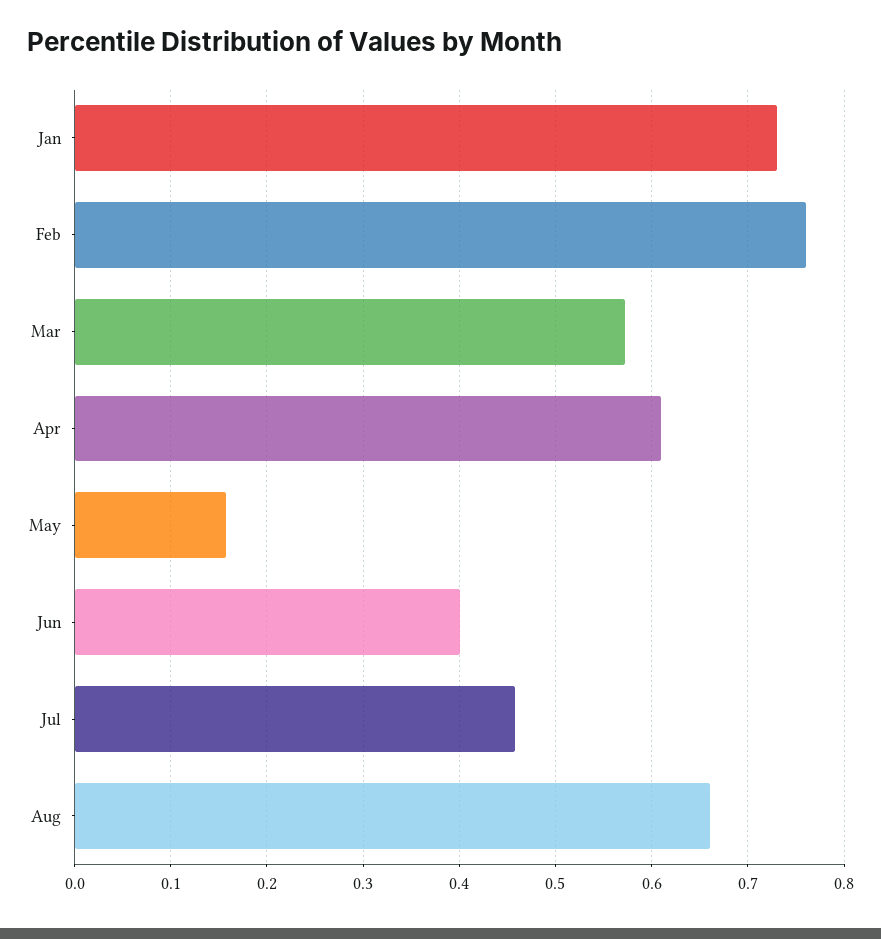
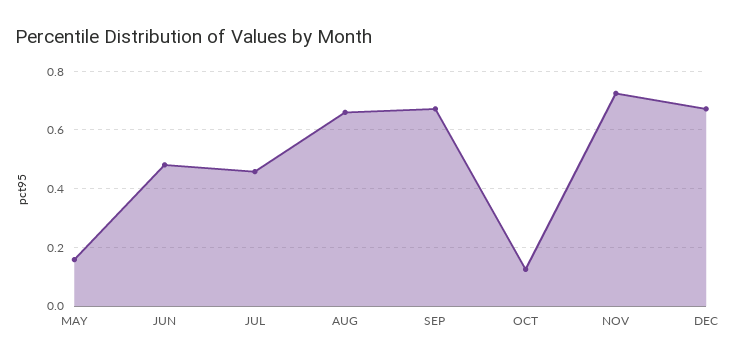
Jan: 0.73 -> none
Feb: 0.76 -> none
Mar: 0.57 -> none
Apr: 0.61 -> none
Jun: 0.4 -> 0.475
SEP: none -> 0.675
OCT: none -> 0.125
NOV: none -> 0.725
DEC: none -> 0.675

